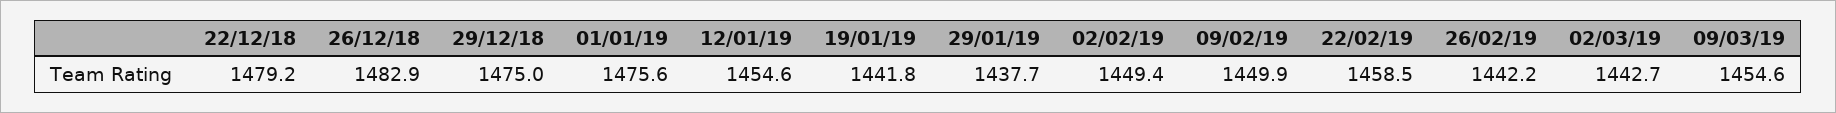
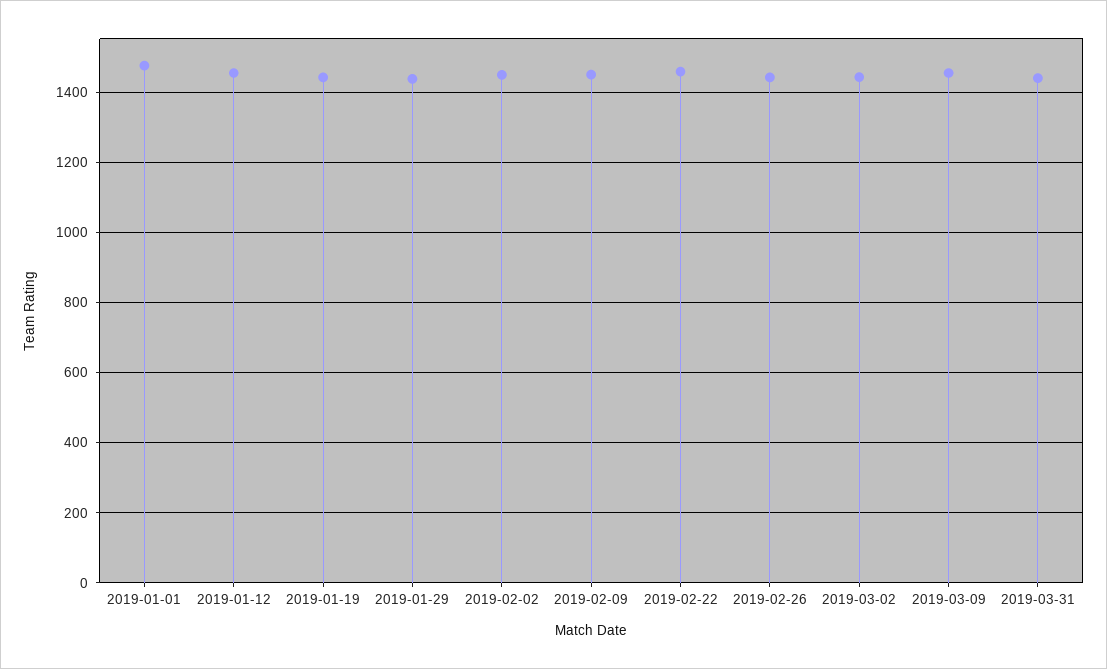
22/12/18: 1479.2 -> none
26/12/18: 1482.9 -> none
29/12/18: 1475 -> none
2019-03-31: none -> 1440

